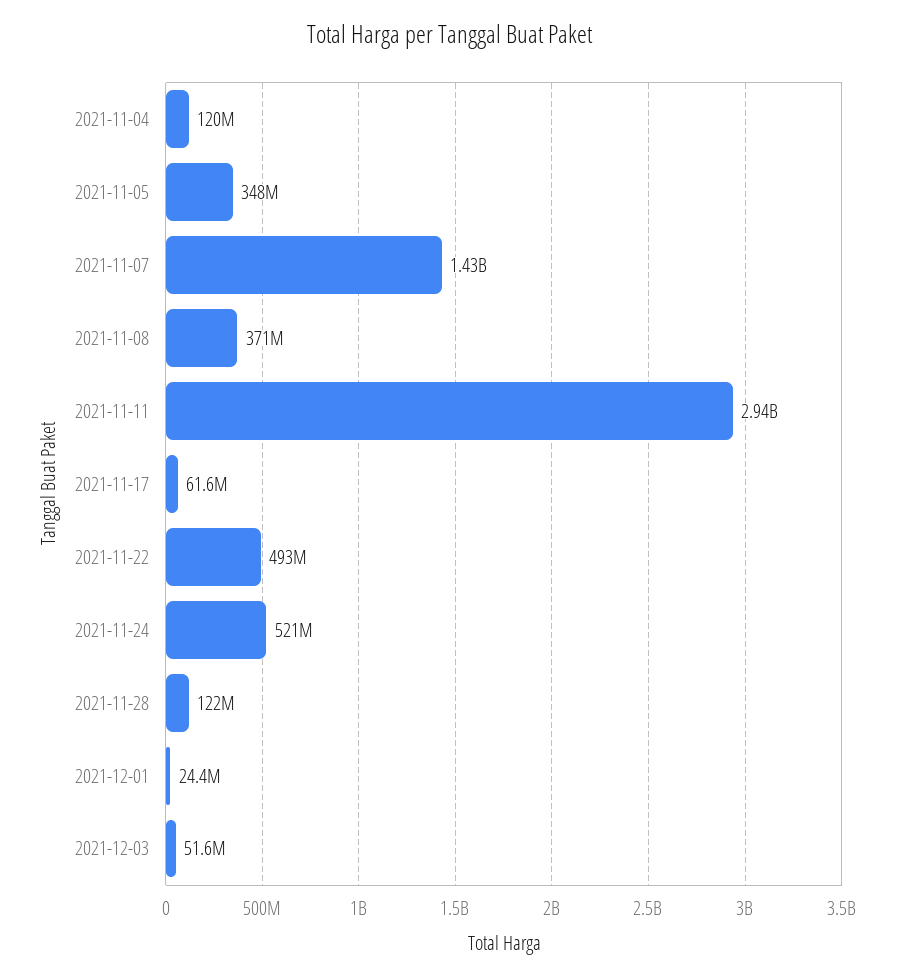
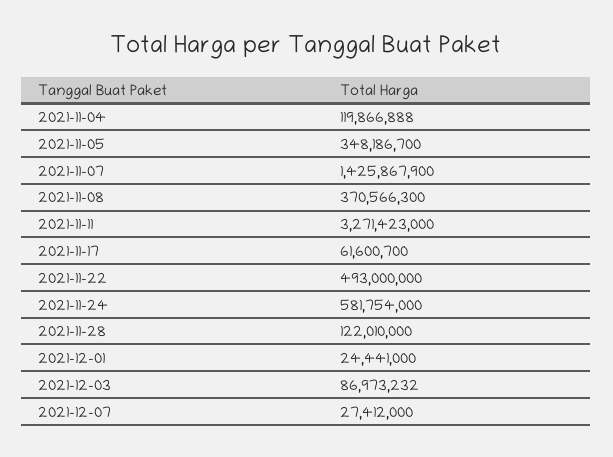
2021-11-11: 2940000000 -> 3271423000
2021-11-24: 521000000 -> 581754000
2021-12-03: 51600000 -> 86973232
2021-12-07: none -> 27412000

